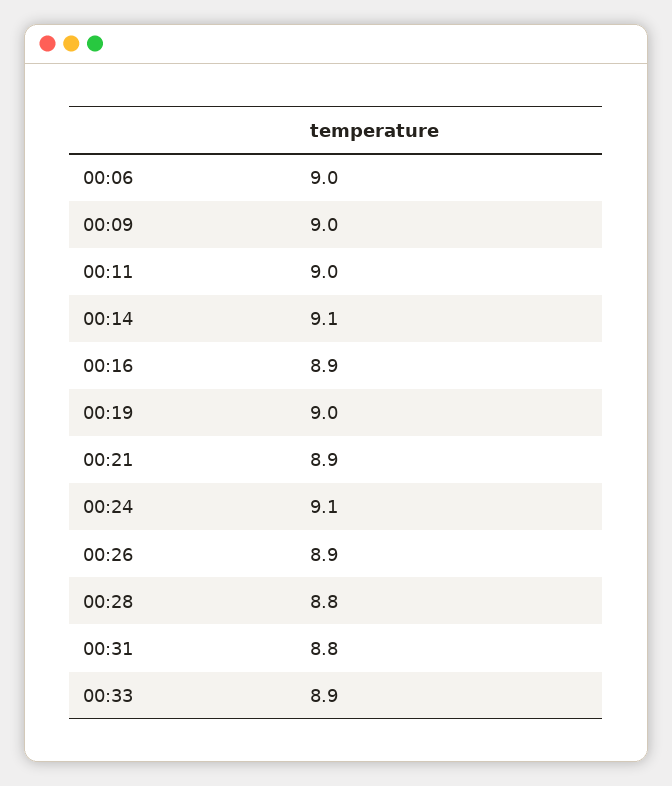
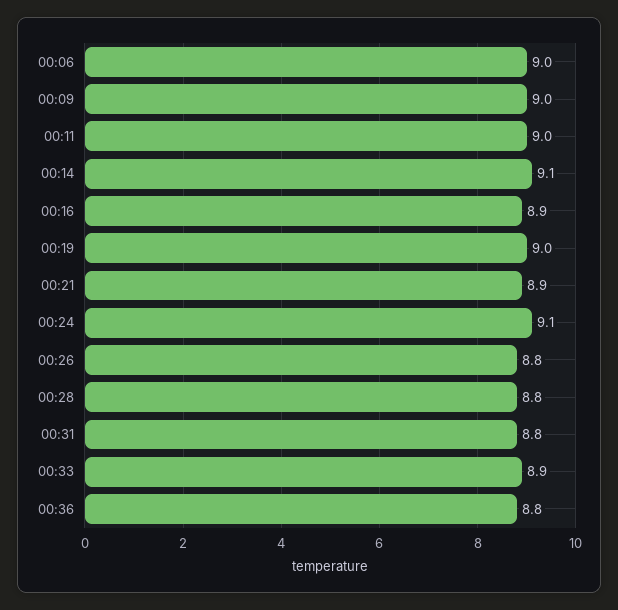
00:26: 8.9 -> 8.8
00:36: none -> 8.8

